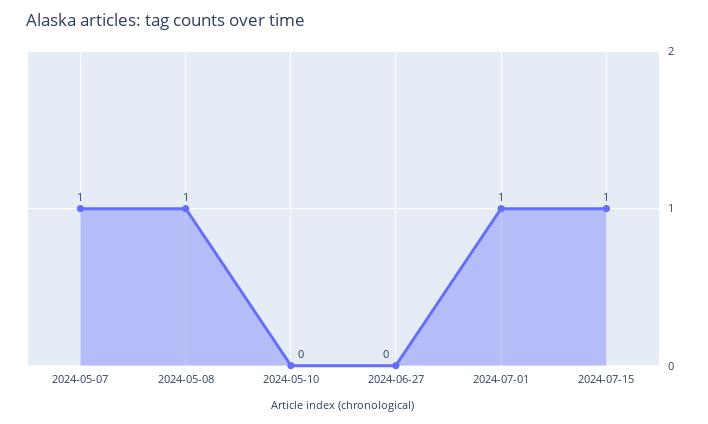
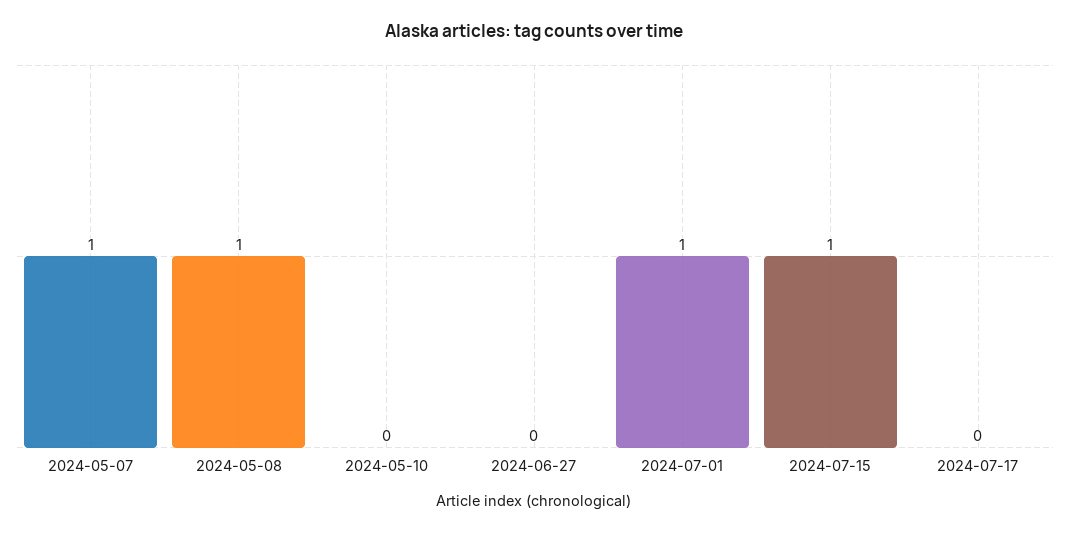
2024-07-17: none -> 0

